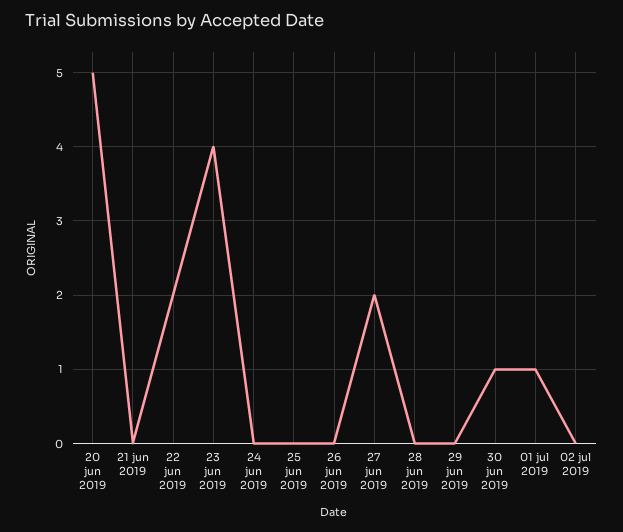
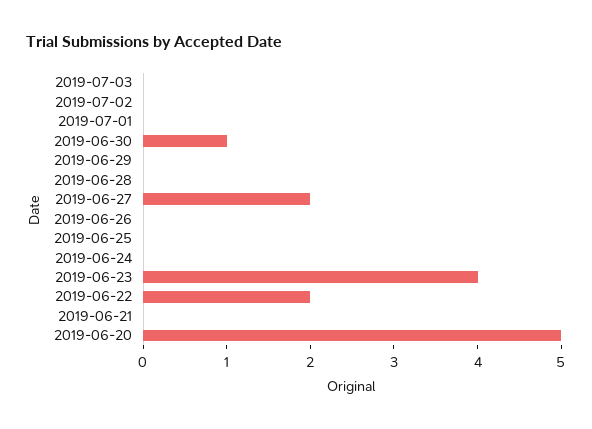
01 jul 2019: 1 -> 0
2019-07-03: none -> 0

